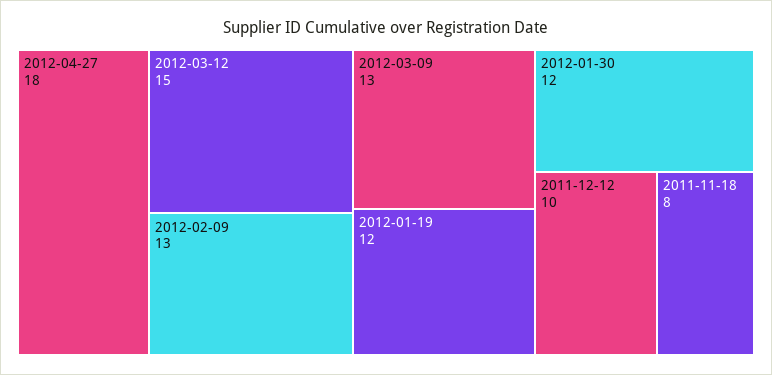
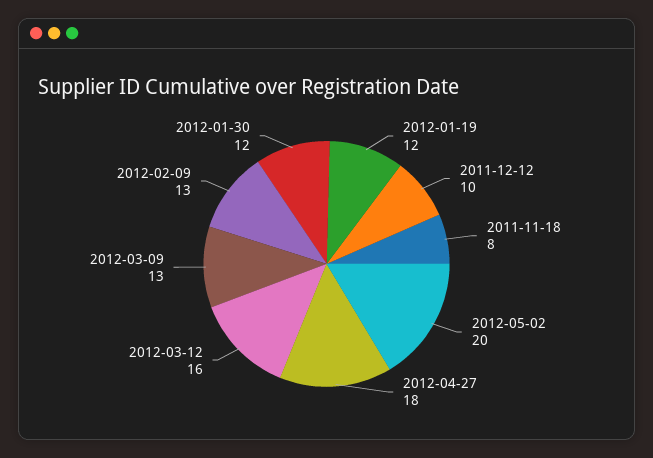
2012-03-12: 15 -> 16
2012-05-02: none -> 20

